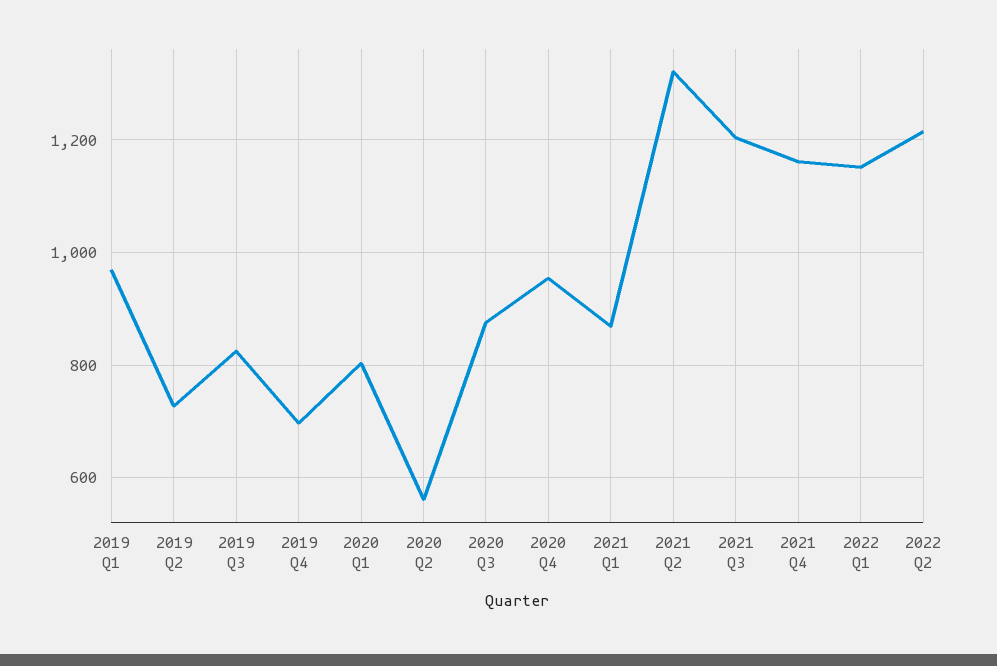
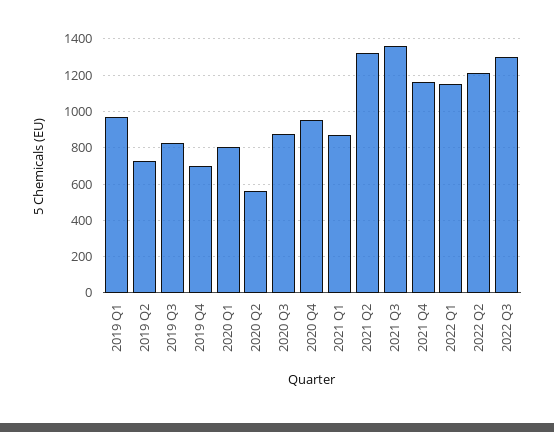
2021 Q3: 1200 -> 1350
2022 Q3: none -> 1300

